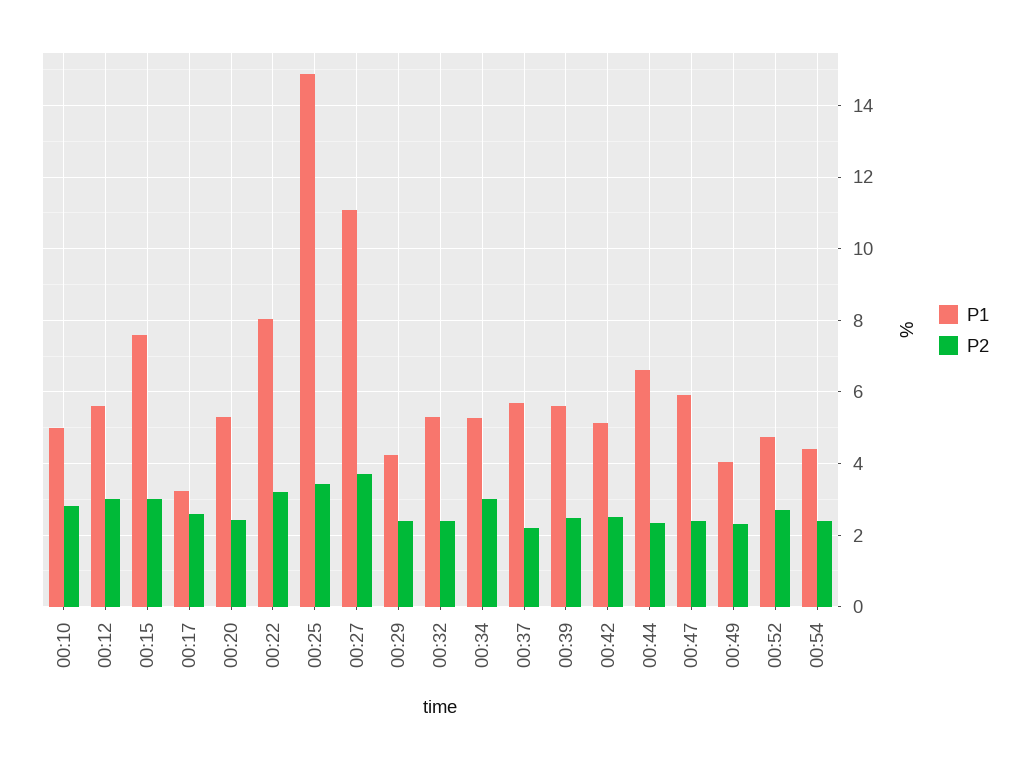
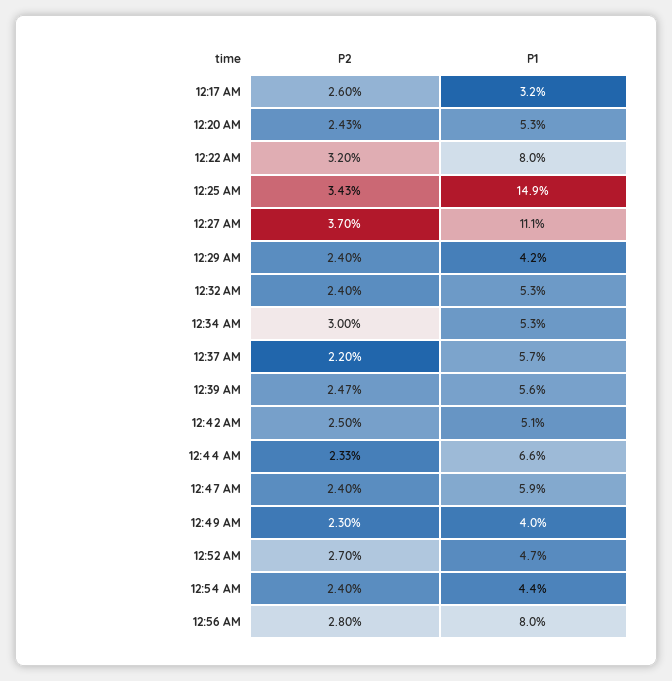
P1, 00:10: 5 -> none
P2, 00:10: 2.8 -> none
P1, 00:12: 5.6 -> none
P2, 00:12: 3 -> none
P1, 00:15: 7.6 -> none
P2, 00:15: 3 -> none
P2, 12:56 AM: none -> 2.8
P1, 12:56 AM: none -> 8

